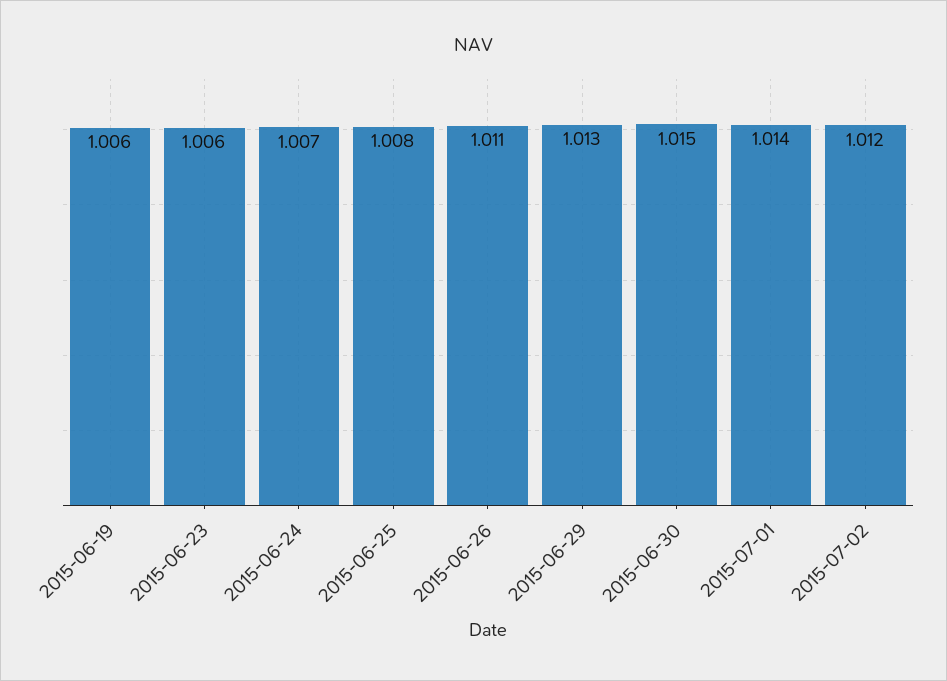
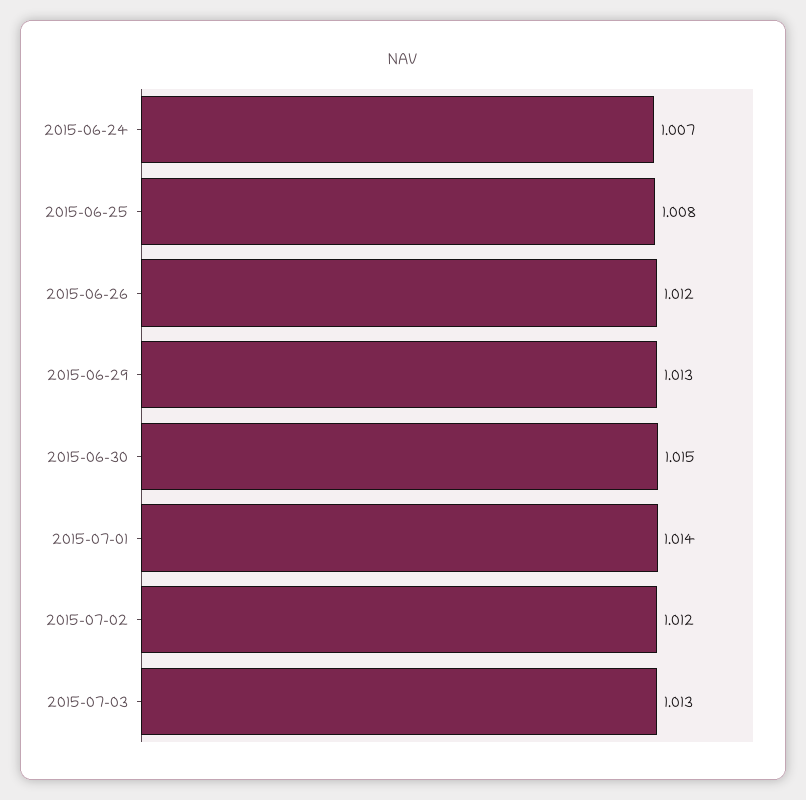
2015-06-19: 1.006 -> none
2015-06-23: 1.006 -> none
2015-06-26: 1.011 -> 1.012
2015-07-03: none -> 1.013

